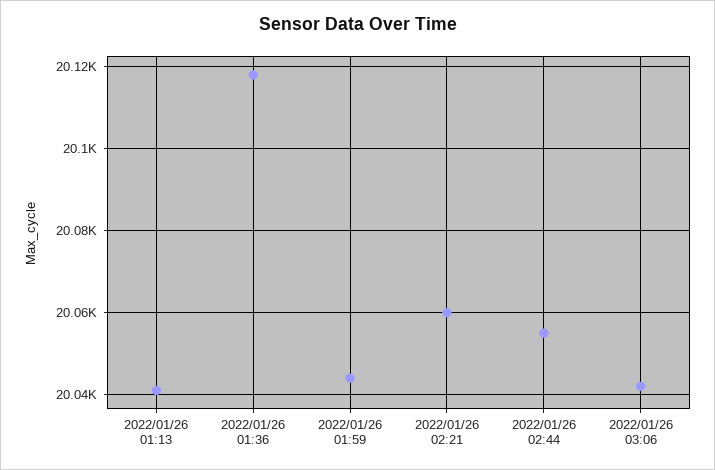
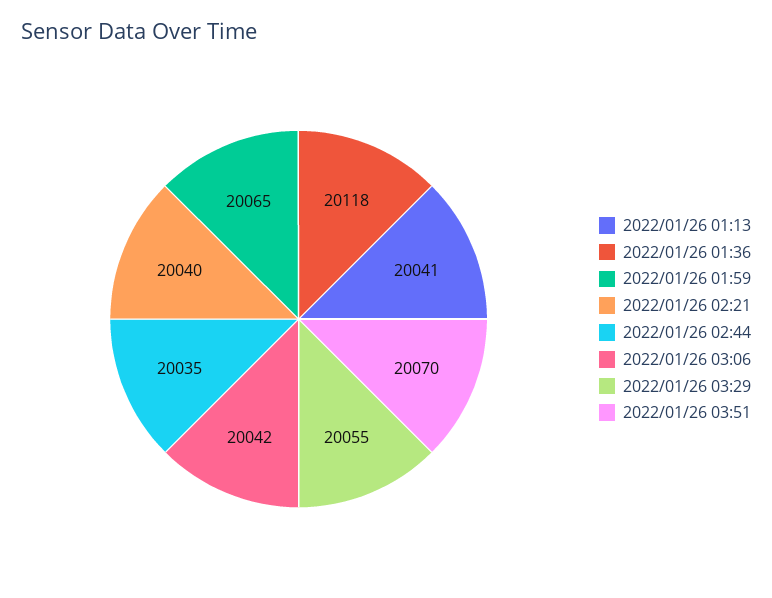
2022/01/26 01:59: 20045 -> 20065
2022/01/26 02:21: 20060 -> 20040
2022/01/26 02:44: 20055 -> 20035
2022/01/26 03:29: none -> 20055
2022/01/26 03:51: none -> 20070

